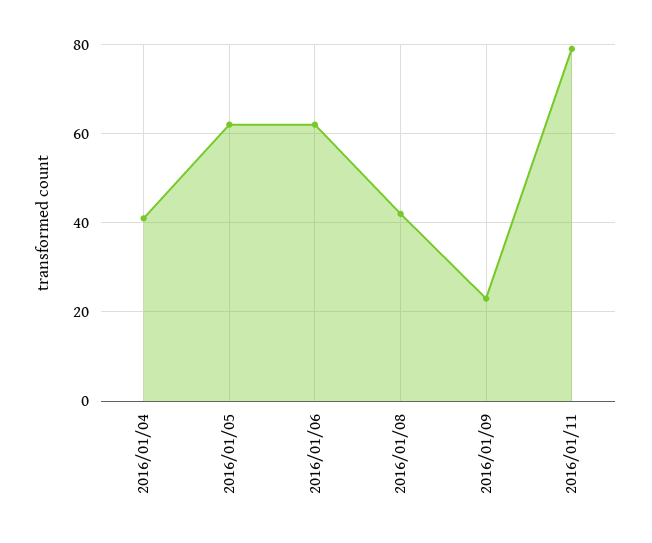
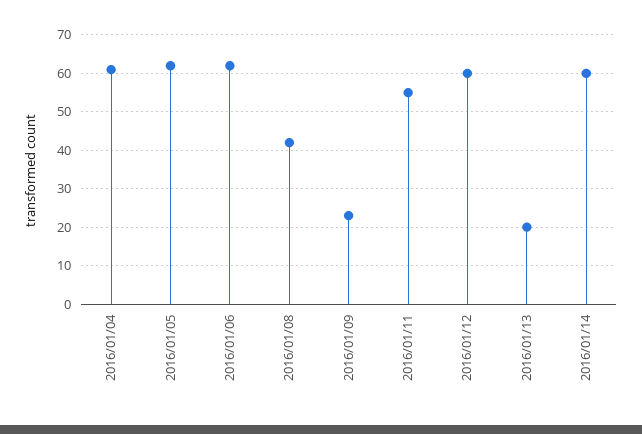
2016/01/04: 40 -> 60
2016/01/11: 80 -> 55
2016/01/12: none -> 60
2016/01/13: none -> 20
2016/01/14: none -> 60

